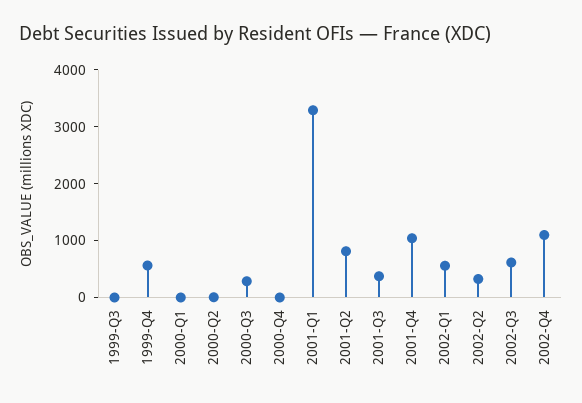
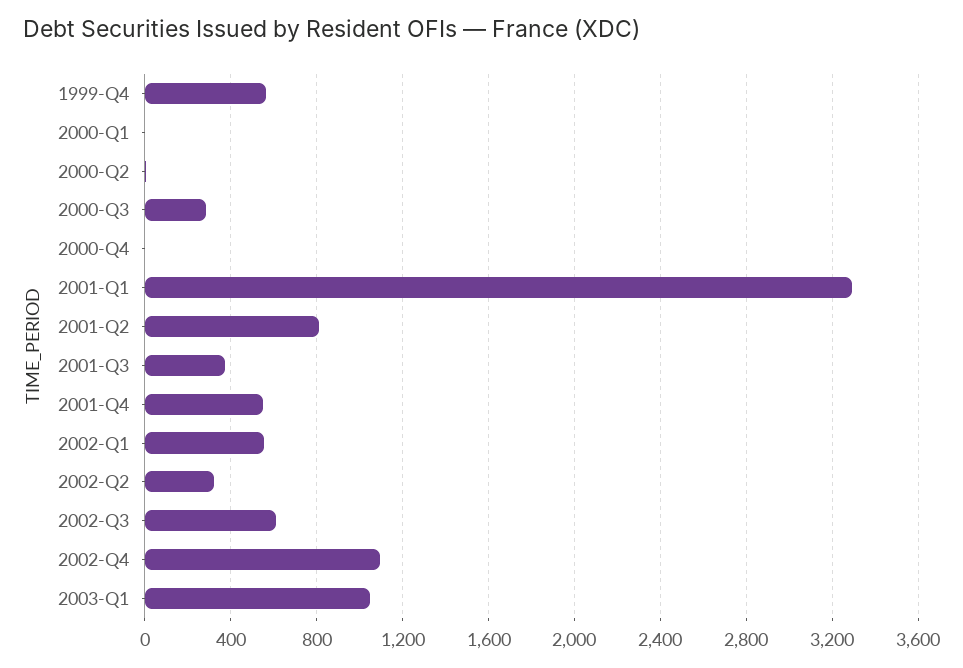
1999-Q3: 0 -> none
2001-Q4: 1000 -> 550
2003-Q1: none -> 1050

